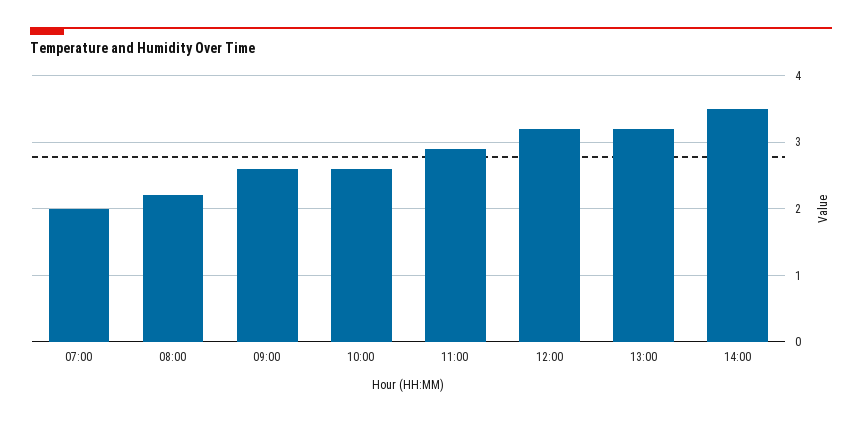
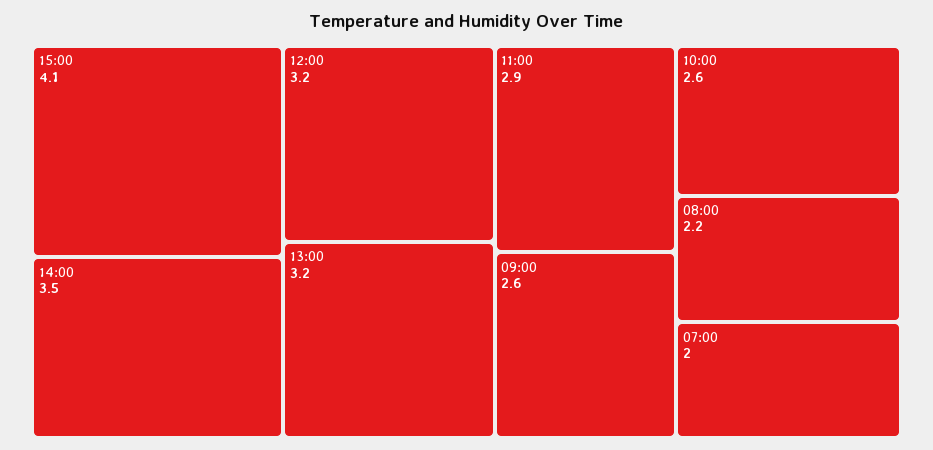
15:00: none -> 4.1

